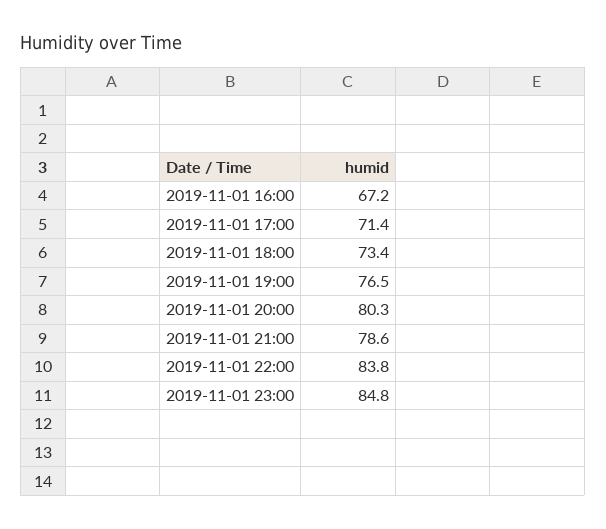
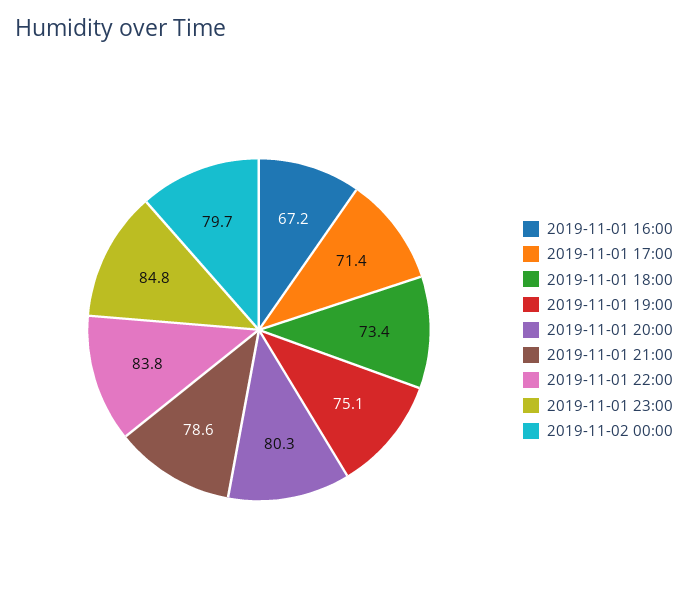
2019-11-01 19:00: 76.5 -> 75.1
2019-11-02 00:00: none -> 79.7

